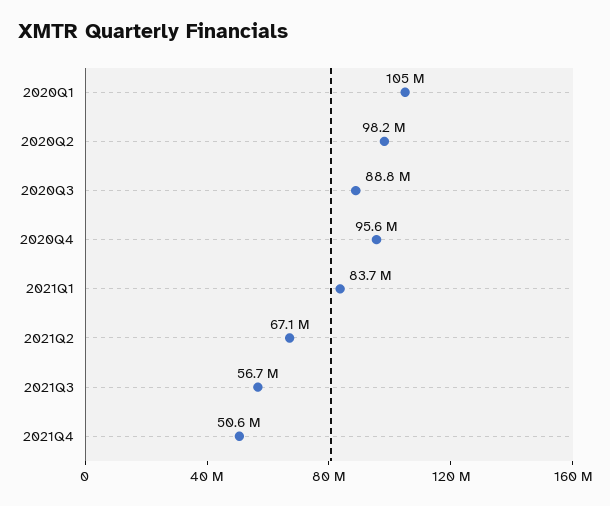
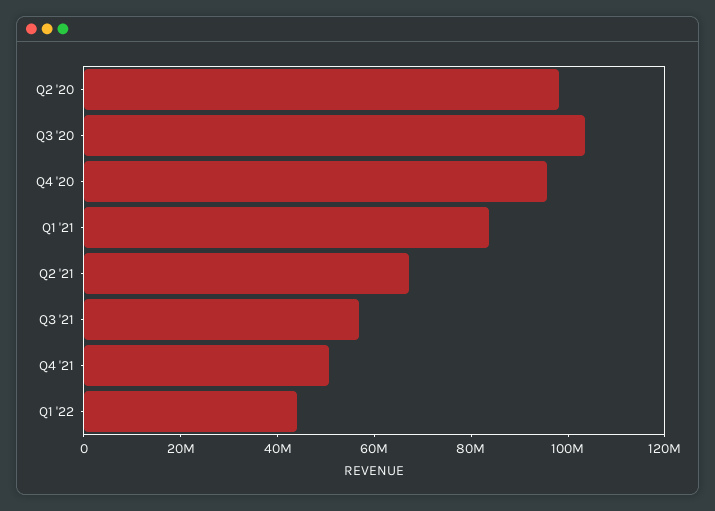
2020Q1: 105000000 -> none
2020Q3: 88800000 -> 105000000
Q1 '22: none -> 45000000

